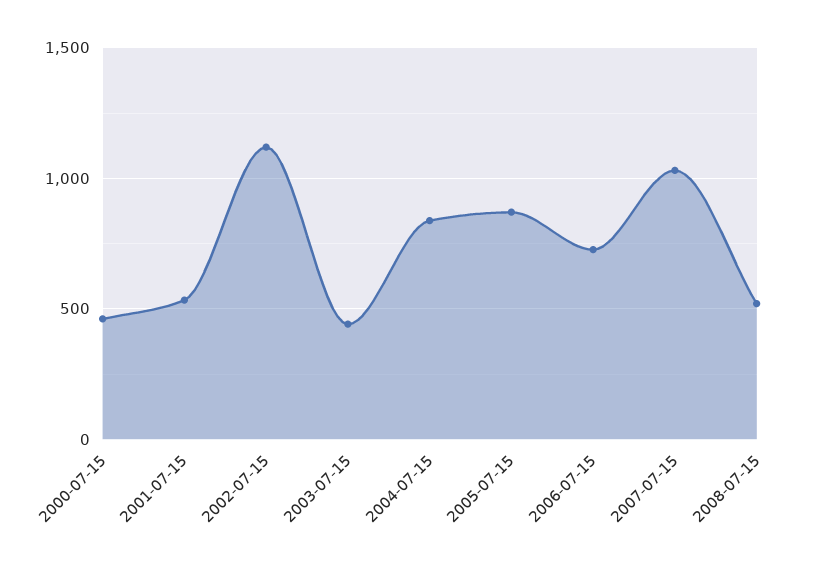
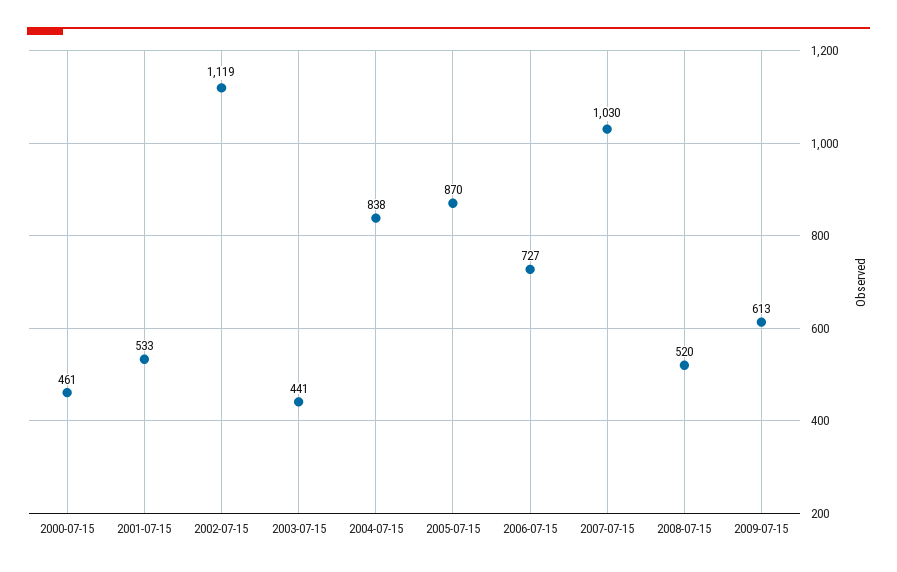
2009-07-15: none -> 613

